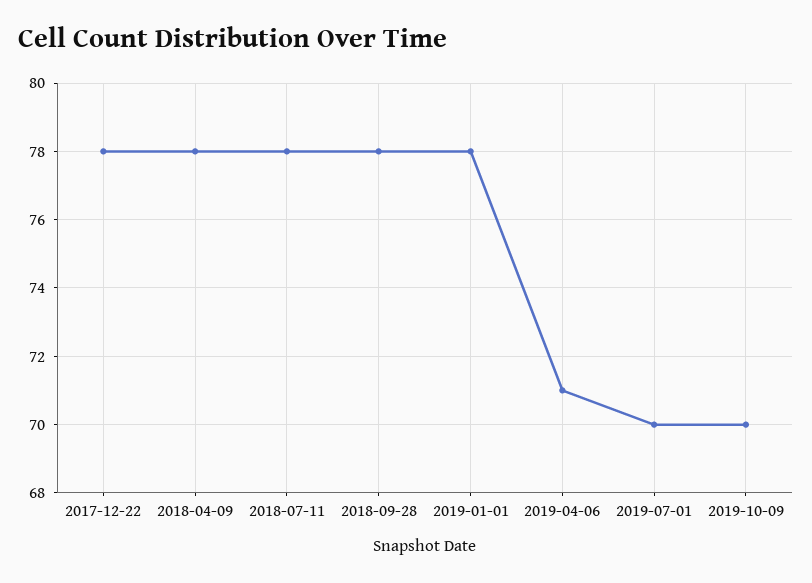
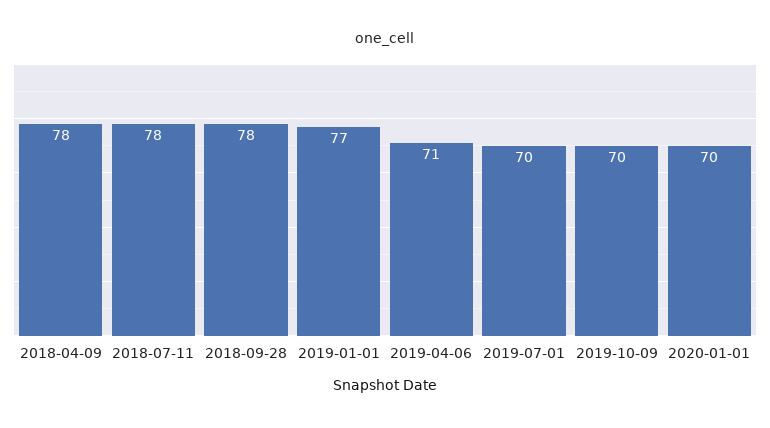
2017-12-22: 78 -> none
2019-01-01: 78 -> 77
2020-01-01: none -> 70

